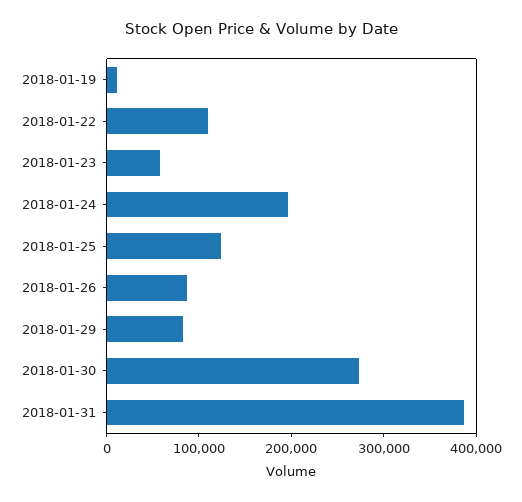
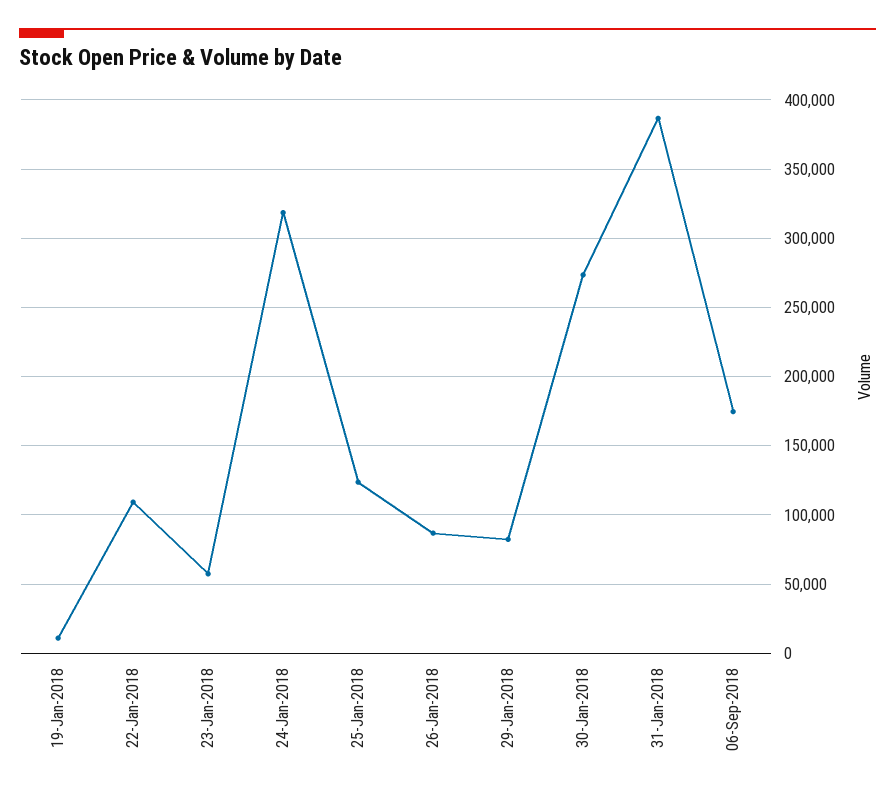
2018-01-24: 200000 -> 320000
06-Sep-2018: none -> 175000

